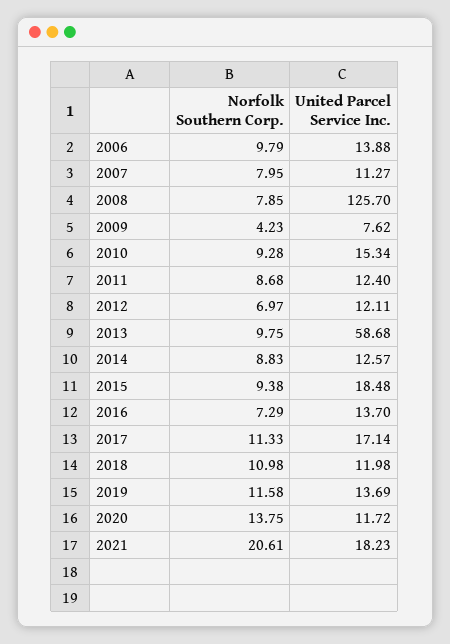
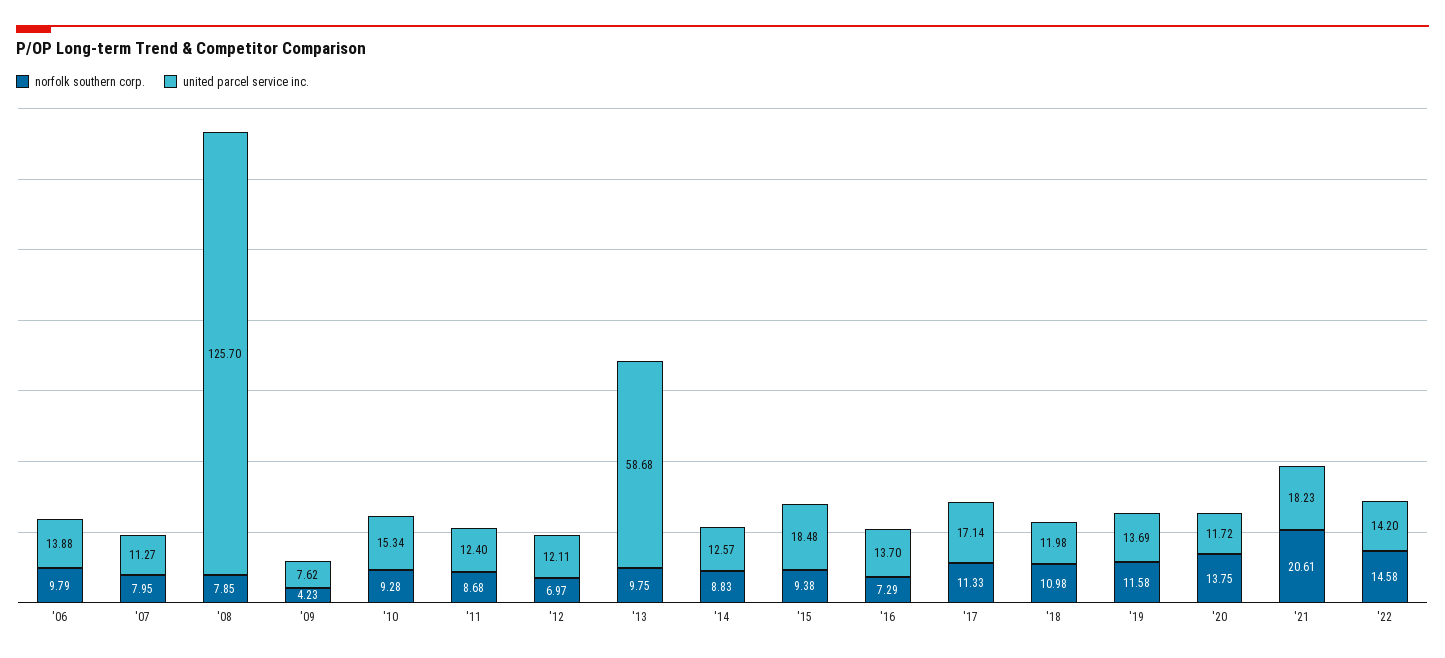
Norfolk Southern Corp., '22: none -> 14.58
United Parcel Service Inc., '22: none -> 14.2

